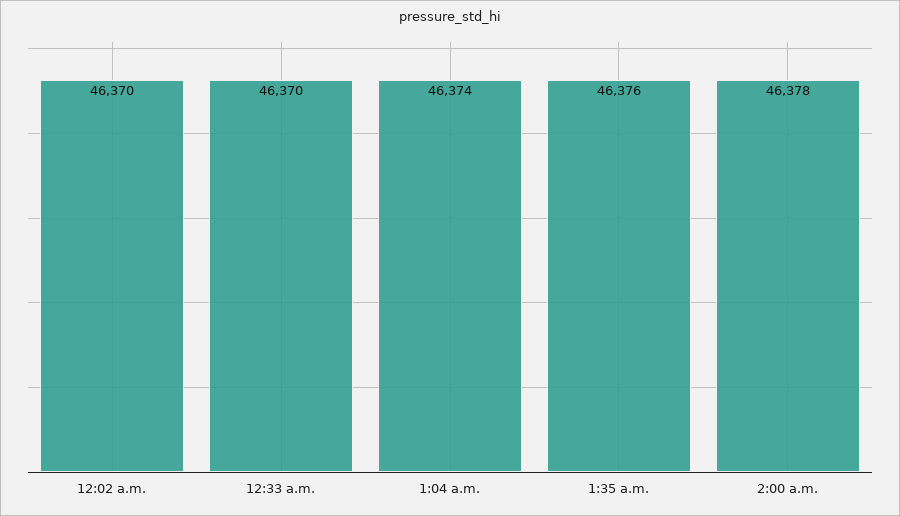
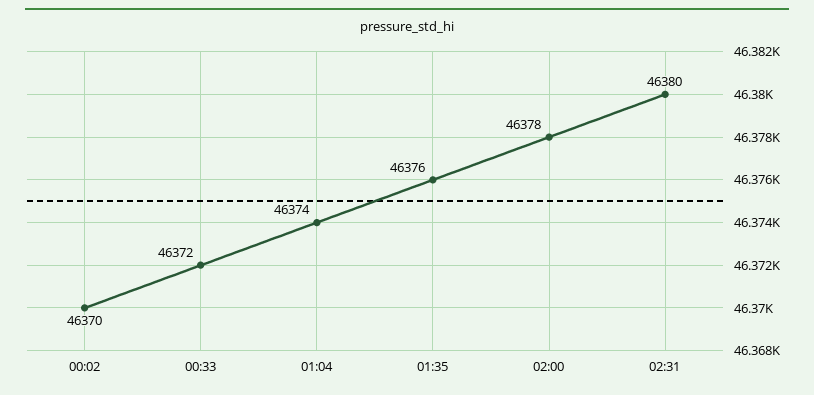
12:33 a.m.: 46370 -> 46372
02:31: none -> 46380

